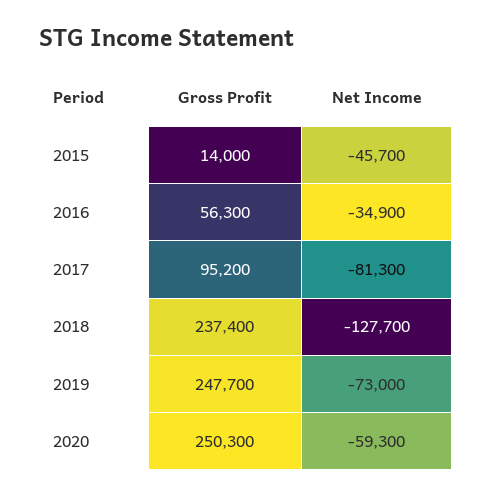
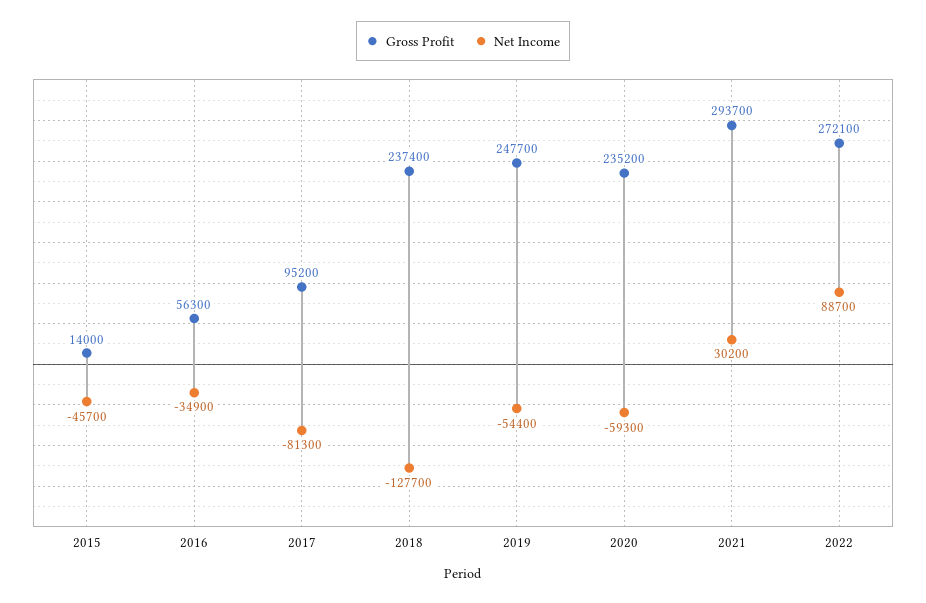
Net Income, 2019: -73000 -> -54400
Gross Profit, 2020: 250300 -> 235200
Gross Profit, 2021: none -> 293700
Net Income, 2021: none -> 30200
Gross Profit, 2022: none -> 272100
Net Income, 2022: none -> 88700

